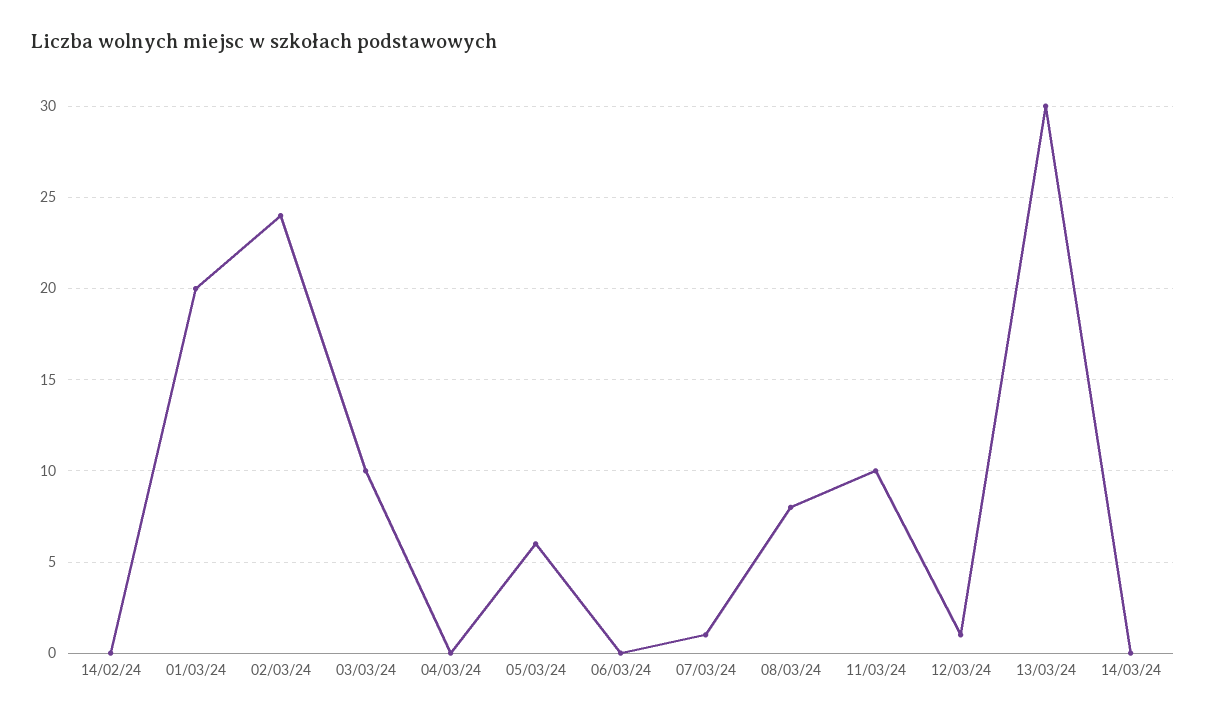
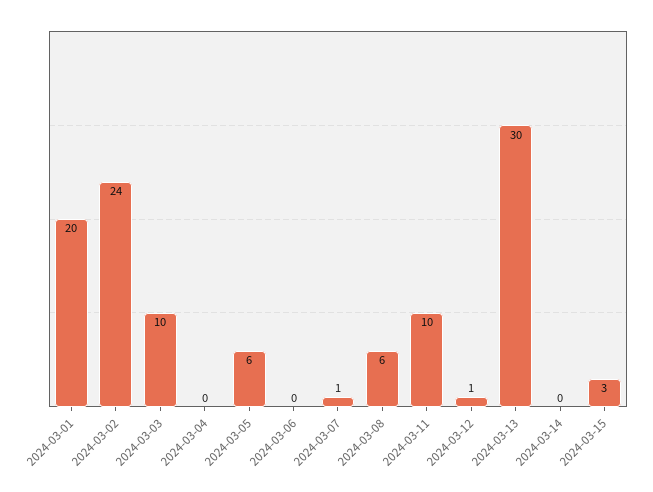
14/02/24: 0 -> none
08/03/24: 8 -> 6
2024-03-15: none -> 3

